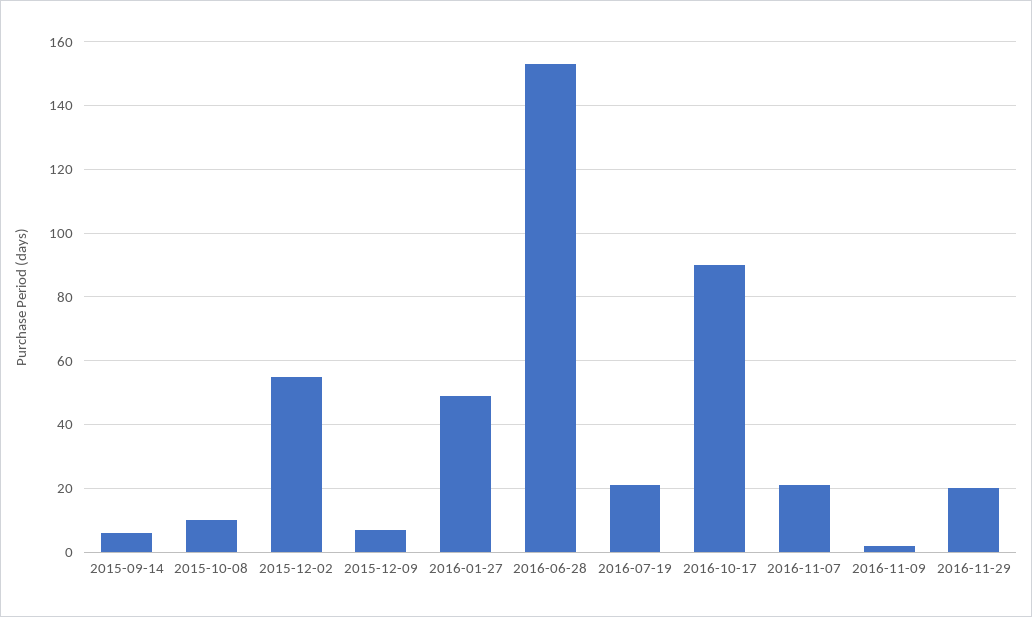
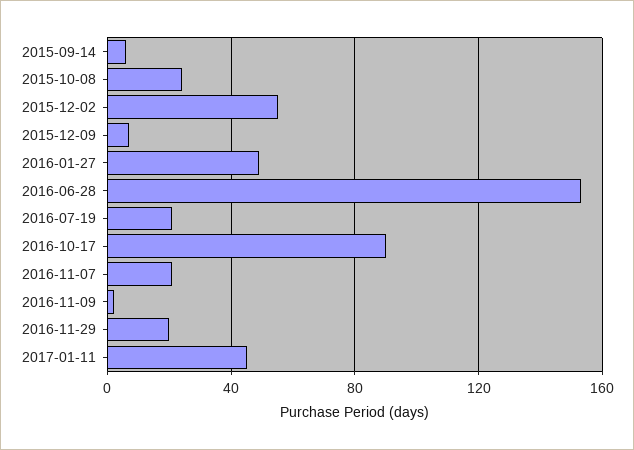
2015-10-08: 10 -> 25
2017-01-11: none -> 45

